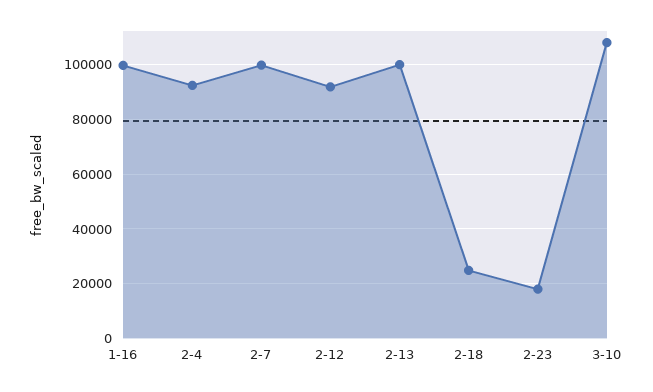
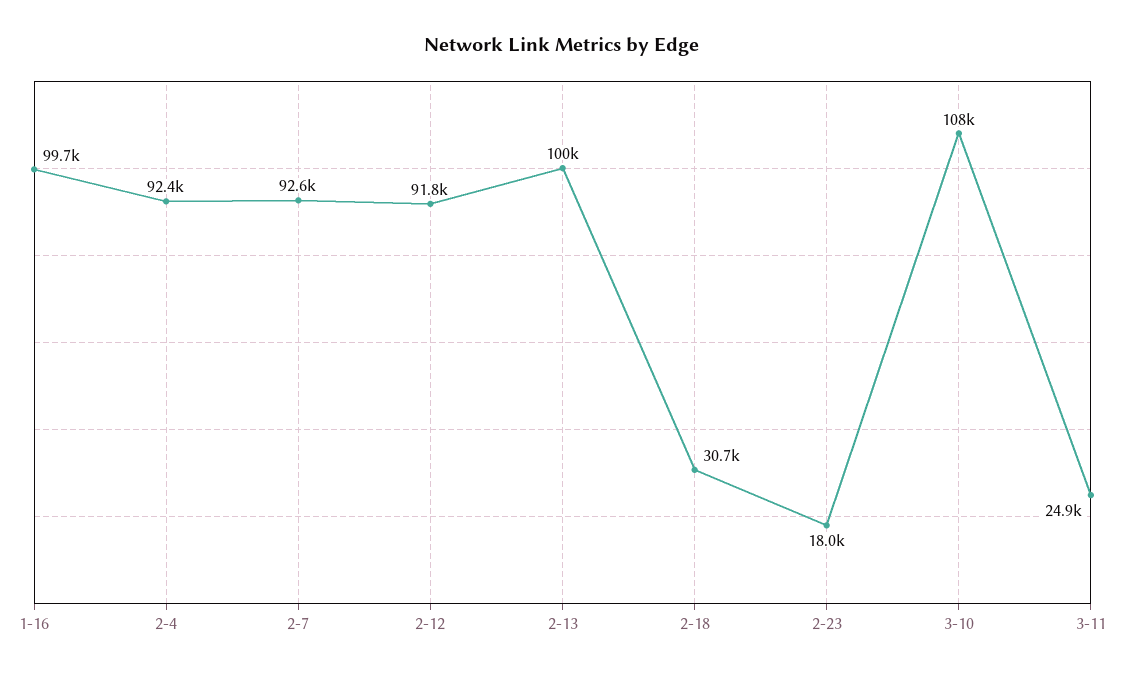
2-7: 100000 -> 92600
2-18: 25000 -> 30700
3-11: none -> 24900

